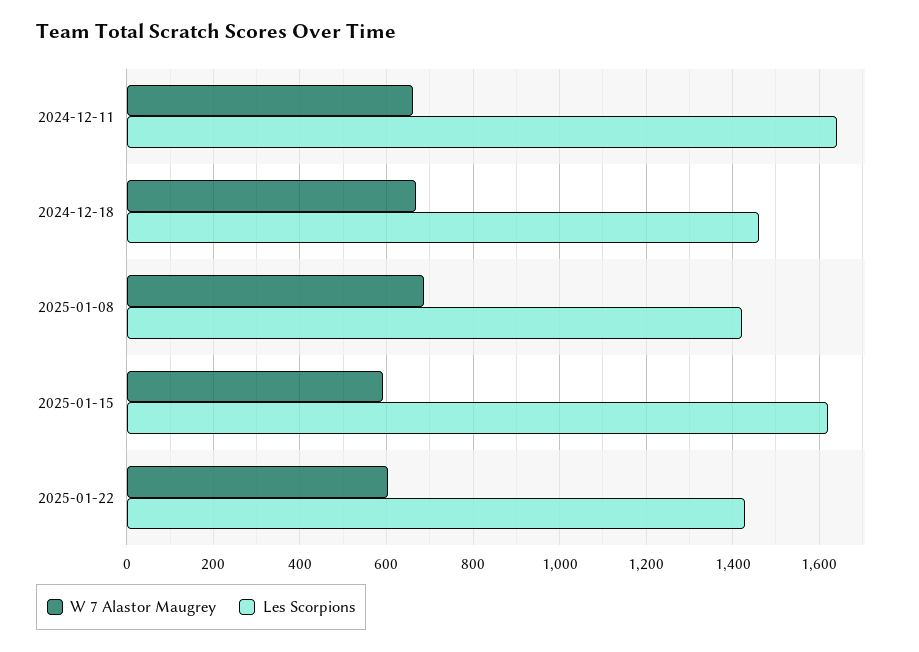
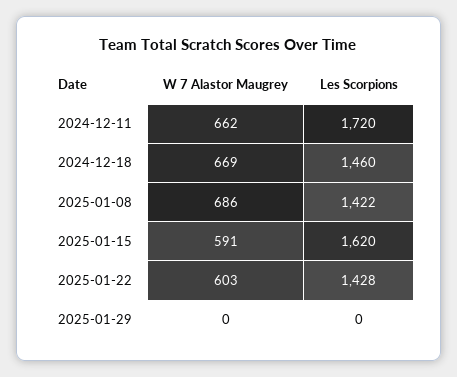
Les Scorpions, 2024-12-11: 1640 -> 1720
W 7 Alastor Maugrey, 2025-01-29: none -> 0
Les Scorpions, 2025-01-29: none -> 0

